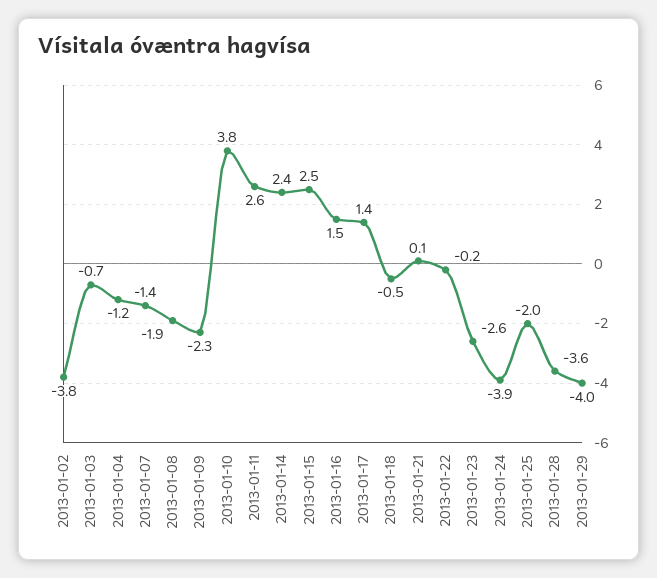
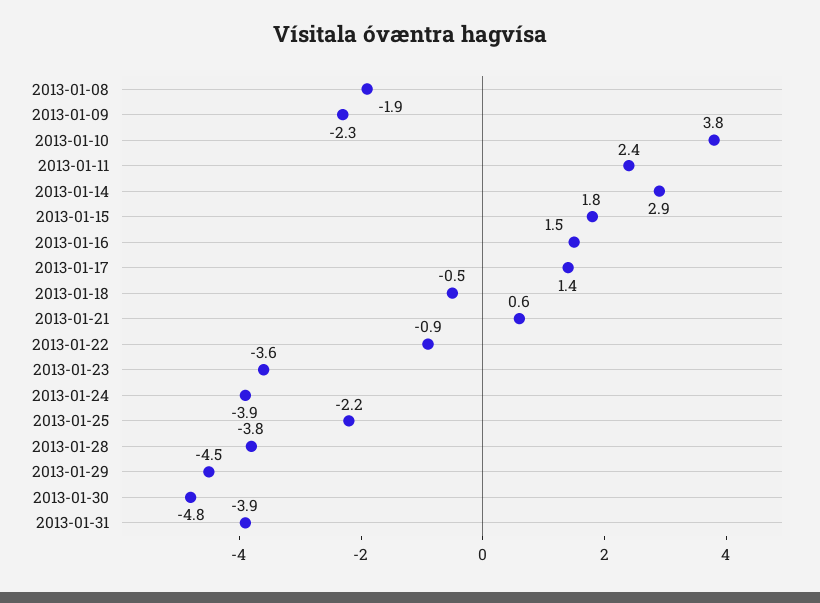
2013-01-02: -3.8 -> none
2013-01-03: -0.7 -> none
2013-01-04: -1.2 -> none
2013-01-07: -1.4 -> none
2013-01-11: 2.6 -> 2.4
2013-01-14: 2.4 -> 2.9
2013-01-15: 2.5 -> 1.8
2013-01-21: 0.1 -> 0.6
2013-01-22: -0.2 -> -0.9
2013-01-23: -2.6 -> -3.6
2013-01-25: -2 -> -2.2
2013-01-28: -3.6 -> -3.8
2013-01-29: -4 -> -4.5
2013-01-30: none -> -4.8
2013-01-31: none -> -3.9

